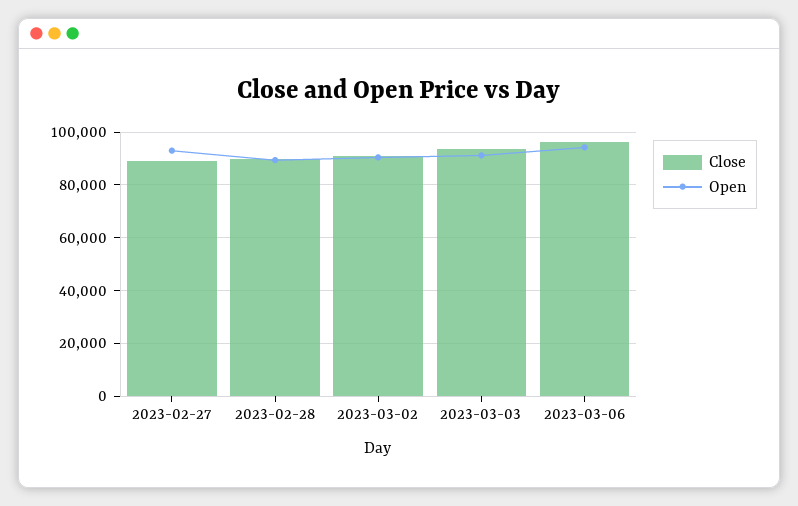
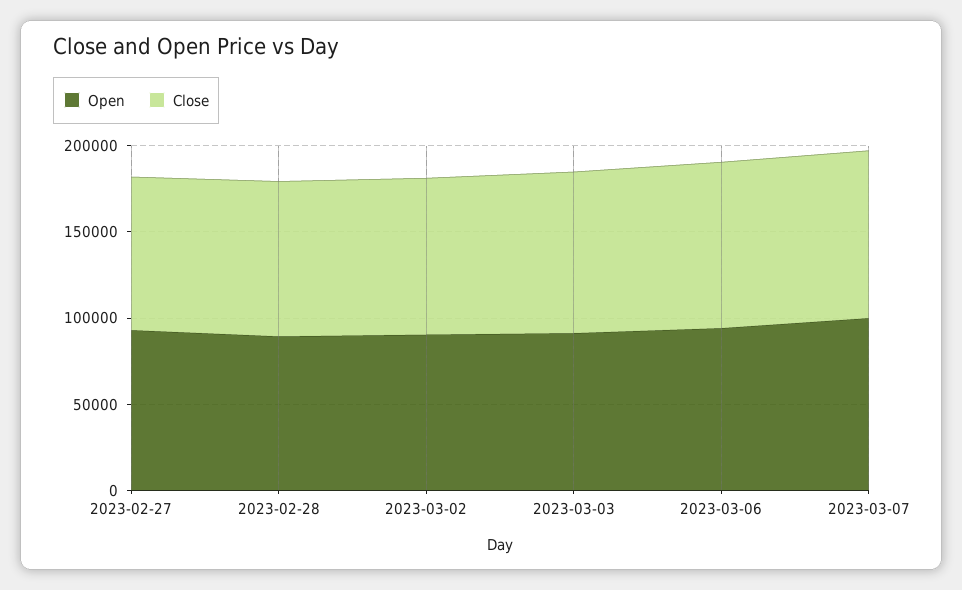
Open, 2023-03-07: none -> 100000
Close, 2023-03-07: none -> 100000

